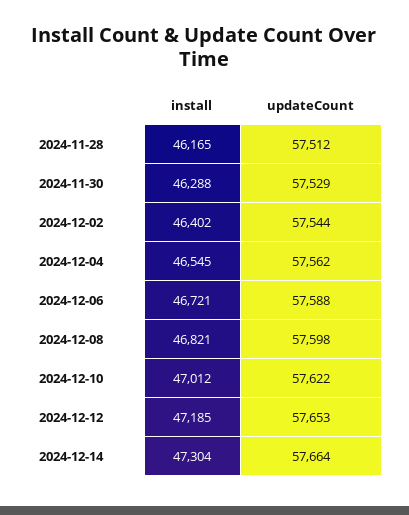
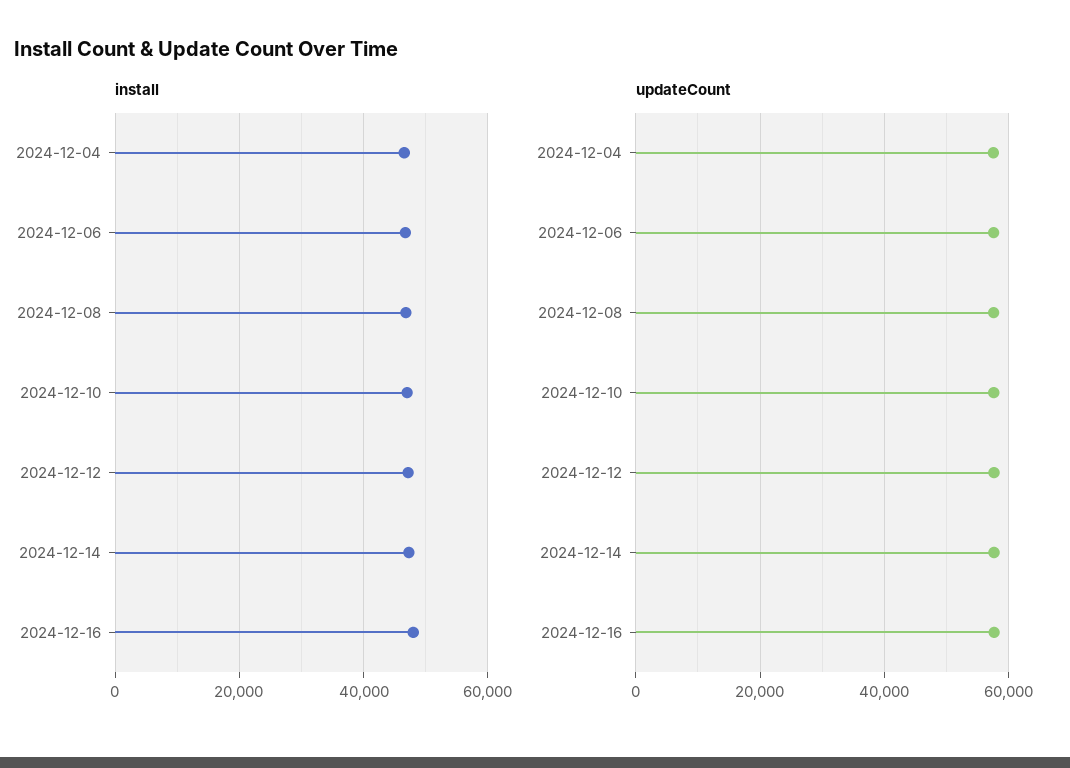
install, 2024-11-28: 46165 -> none
updateCount, 2024-11-28: 57512 -> none
install, 2024-11-30: 46288 -> none
updateCount, 2024-11-30: 57529 -> none
install, 2024-12-02: 46402 -> none
updateCount, 2024-12-02: 57544 -> none
install, 2024-12-16: none -> 48000
updateCount, 2024-12-16: none -> 58000

